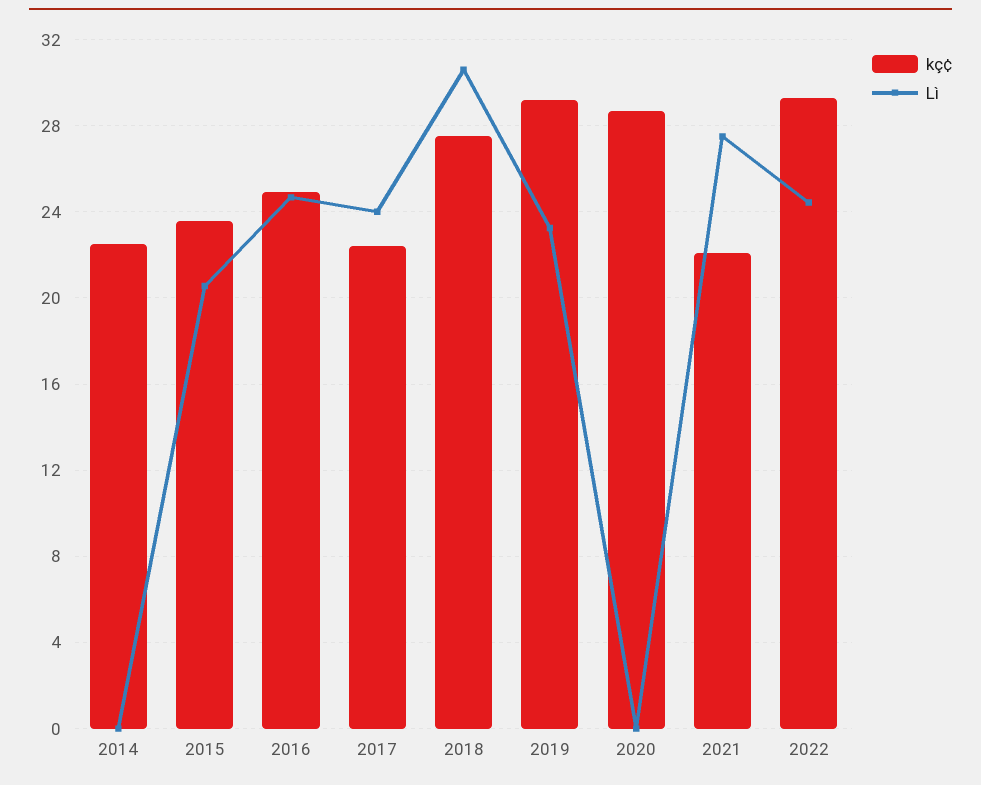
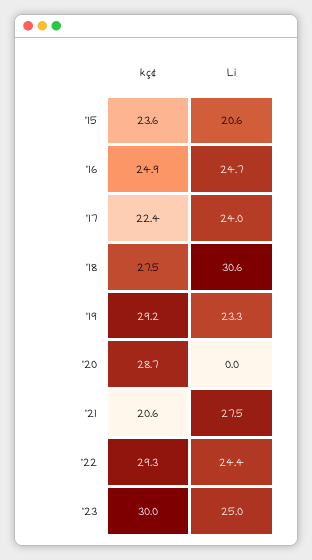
kç¢, 2014: 22.5 -> none
Lì, 2014: 0 -> none
kç¢, 2021: 22 -> 20.6
kç¢, '23: none -> 30
Lì, '23: none -> 25

